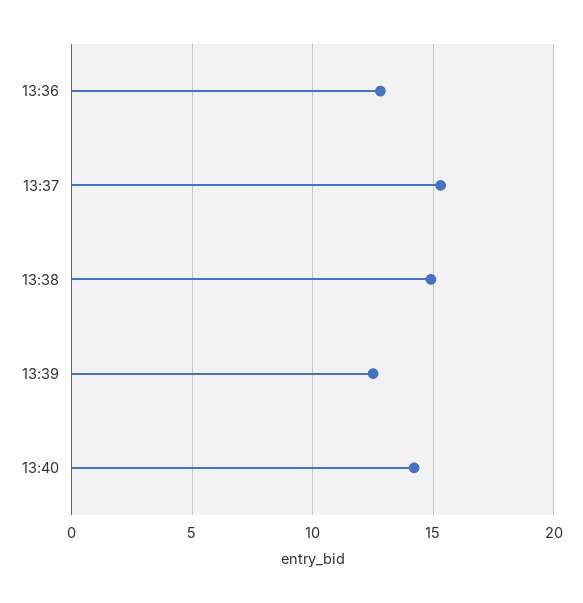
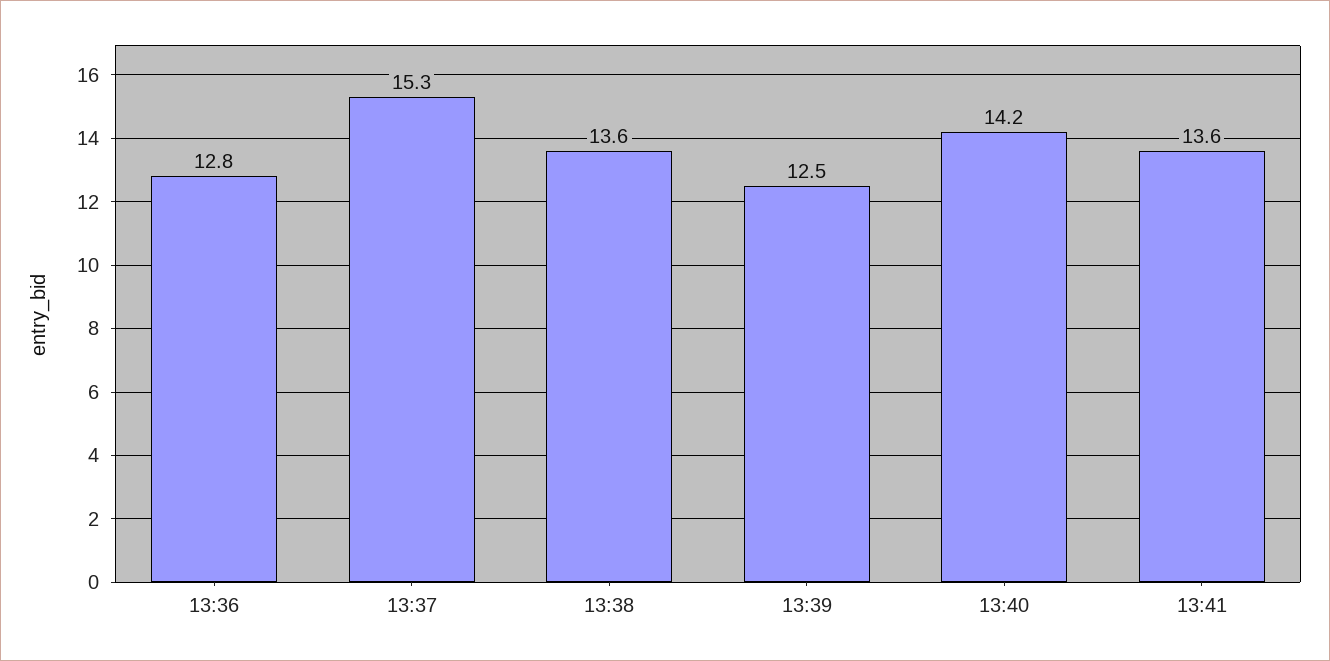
13:38: 15 -> 13.6
13:41: none -> 13.6

